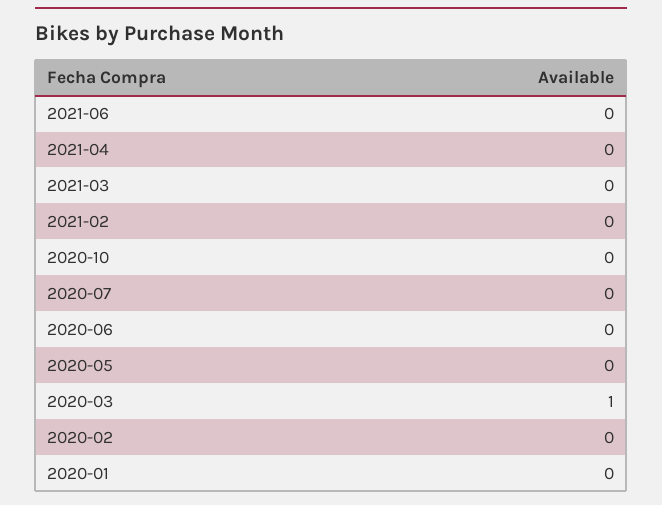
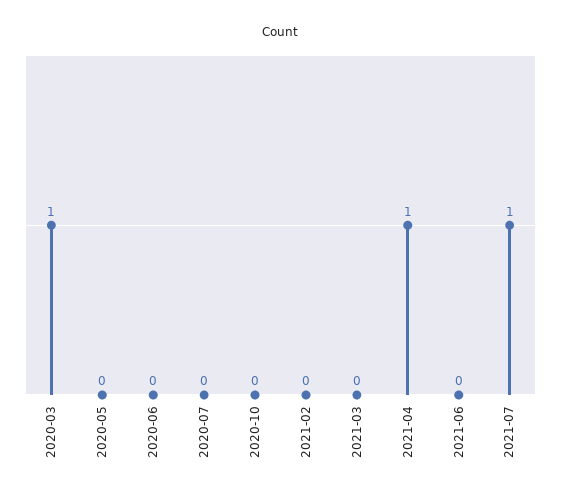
2021-04: 0 -> 1
2020-02: 0 -> none
2020-01: 0 -> none
2021-07: none -> 1

